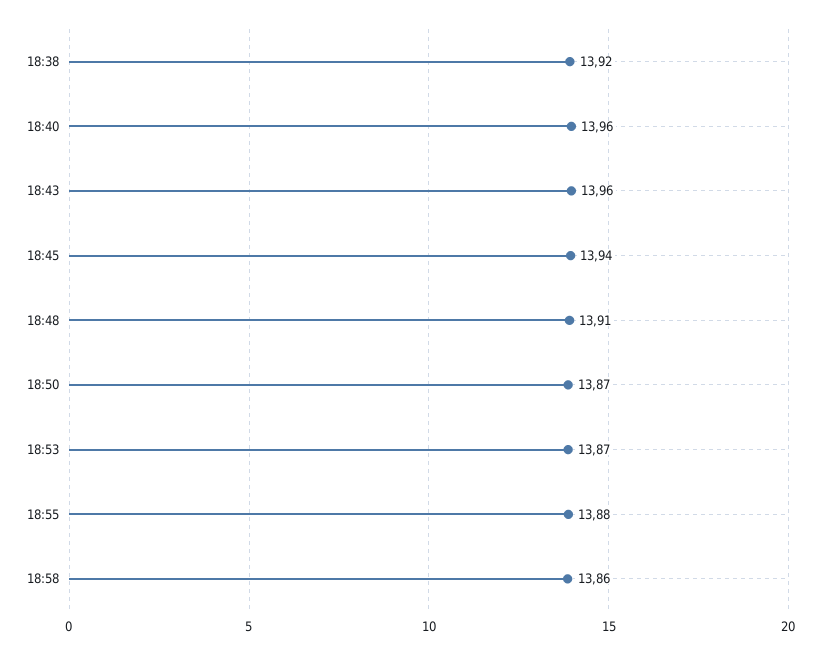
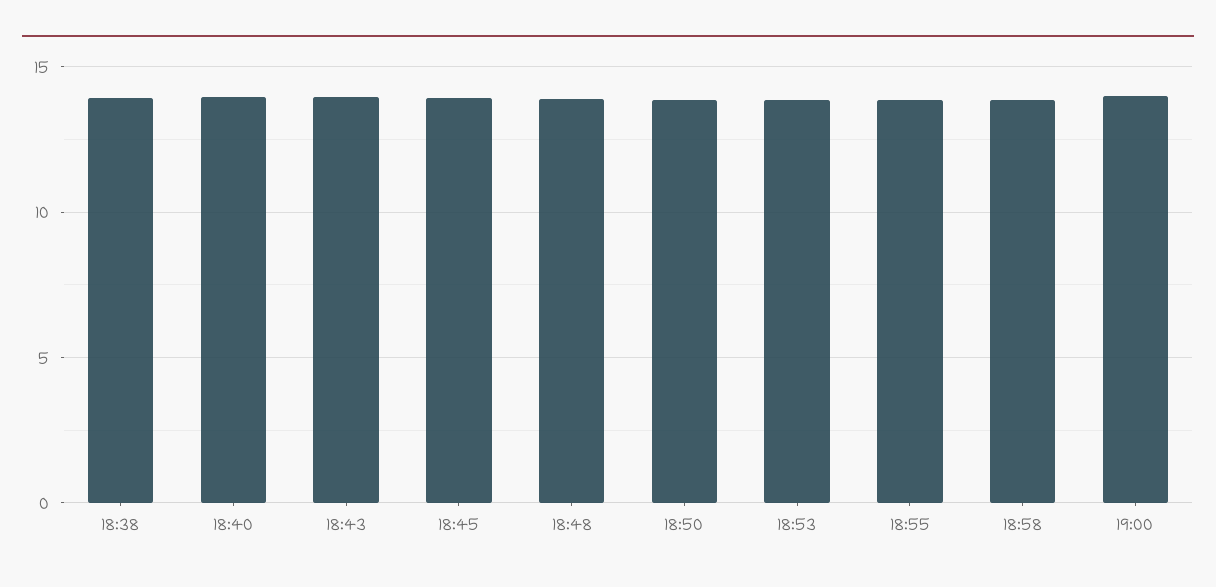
19:00: none -> 14

